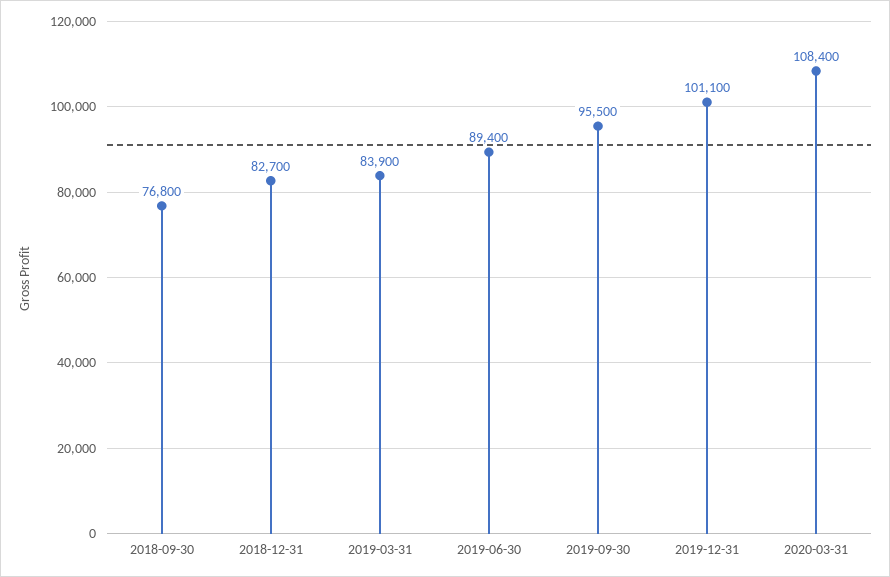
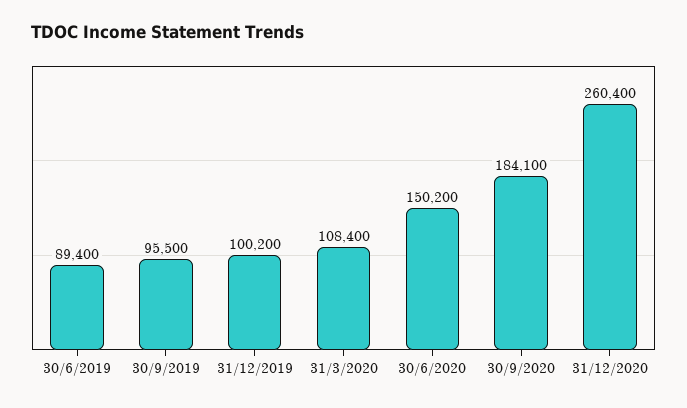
2018-09-30: 76800 -> none
2018-12-31: 82700 -> none
2019-03-31: 83900 -> none
2019-12-31: 101100 -> 100200
30/6/2020: none -> 150200
30/9/2020: none -> 184100
31/12/2020: none -> 260400

